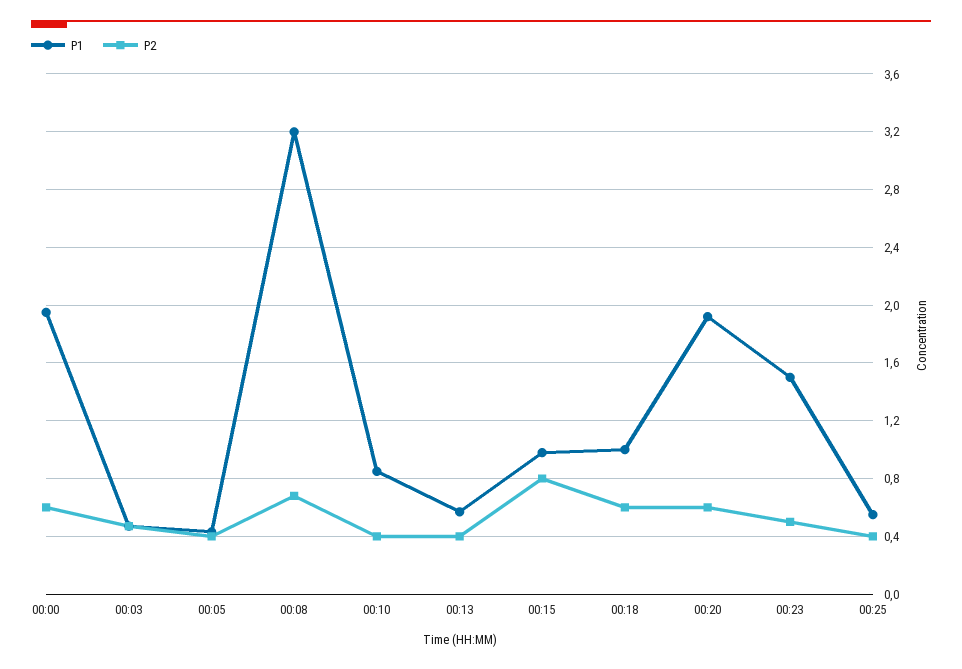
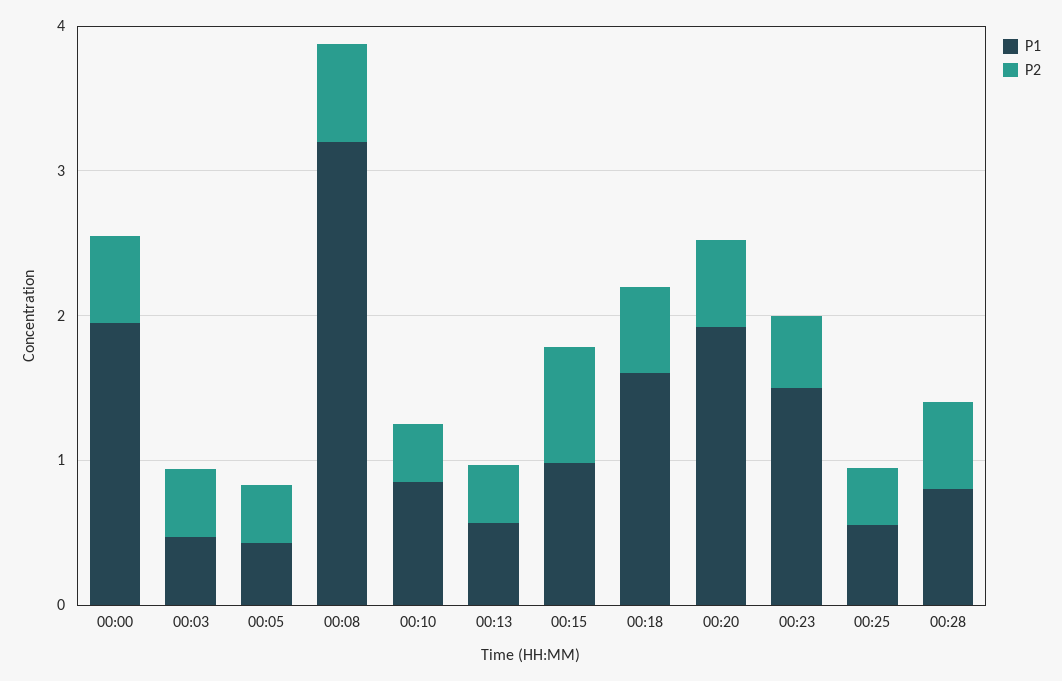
P1, 00:18: 1 -> 1.6
P1, 00:28: none -> 0.8
P2, 00:28: none -> 0.6

